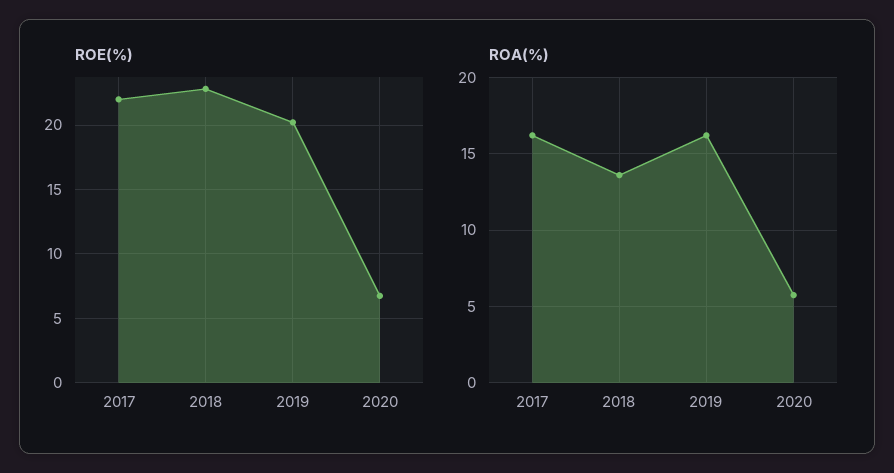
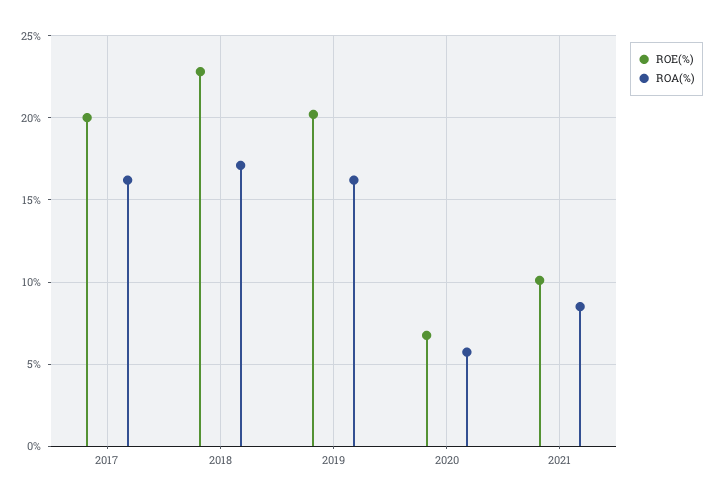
ROE(%), 2017: 22 -> 20
ROA(%), 2018: 13.5 -> 17
ROE(%), 2021: none -> 10
ROA(%), 2021: none -> 8.5

